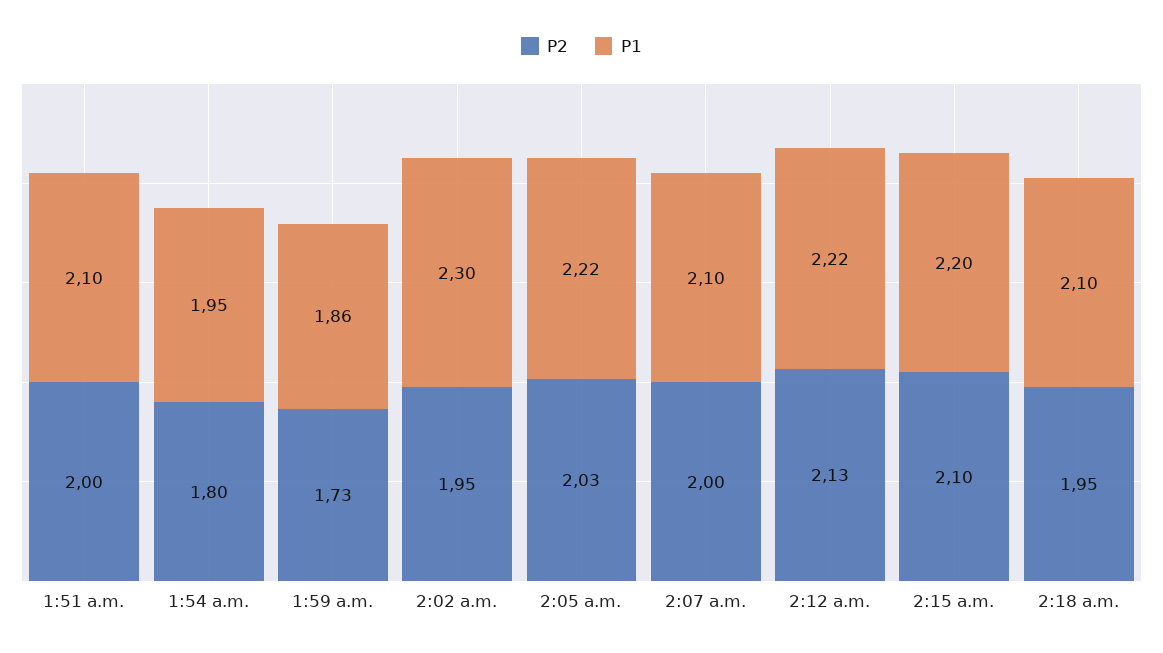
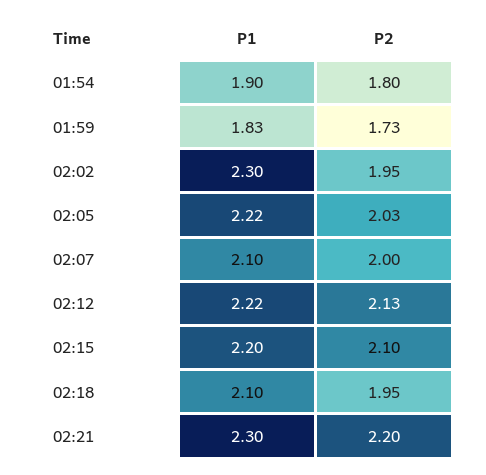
P2, 1:51 a.m.: 2 -> none
P1, 1:51 a.m.: 2.1 -> none
P1, 1:54 a.m.: 1.95 -> 1.9
P1, 1:59 a.m.: 1.86 -> 1.83
P1, 02:21: none -> 2.3
P2, 02:21: none -> 2.2

